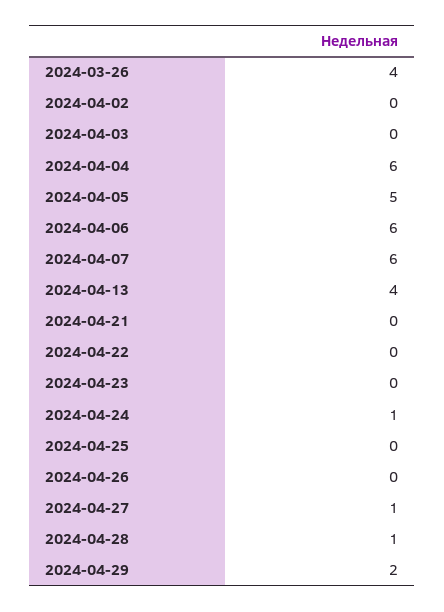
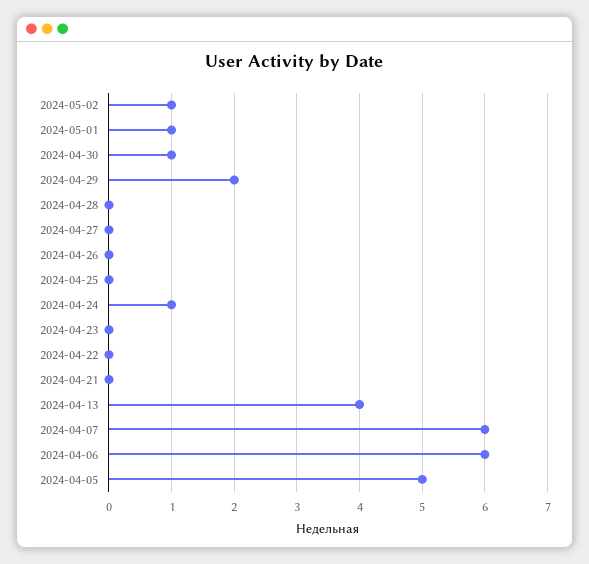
2024-03-26: 4 -> none
2024-04-02: 0 -> none
2024-04-03: 0 -> none
2024-04-04: 6 -> none
2024-04-27: 1 -> 0
2024-04-28: 1 -> 0
2024-05-02: none -> 1
2024-05-01: none -> 1
2024-04-30: none -> 1

